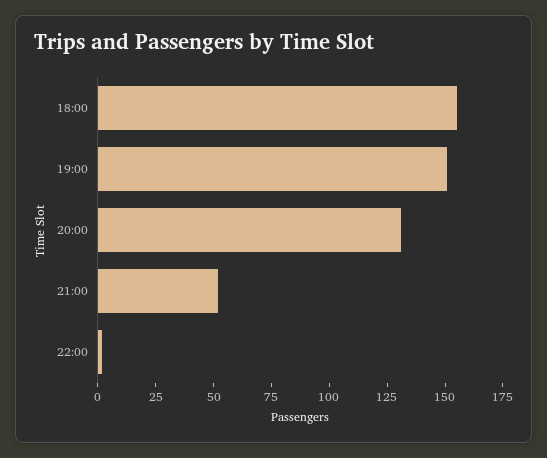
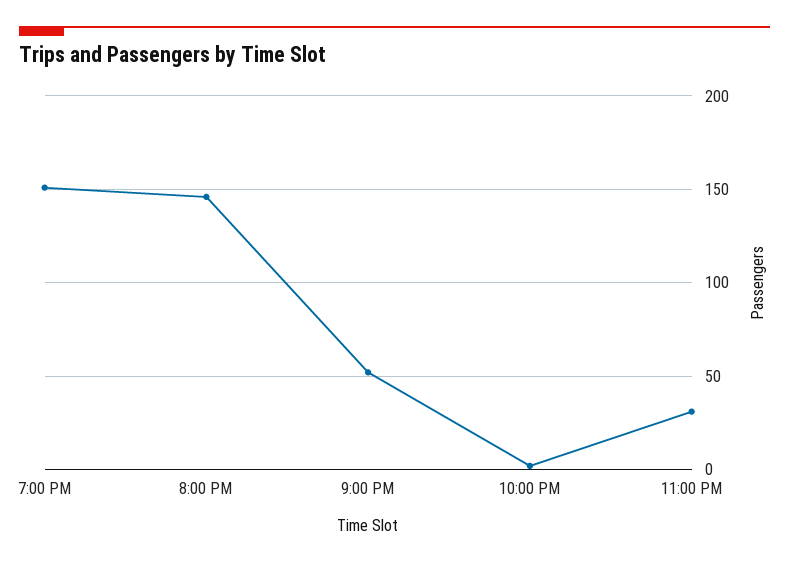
18:00: 155 -> none
20:00: 130 -> 145
11:00 PM: none -> 30

